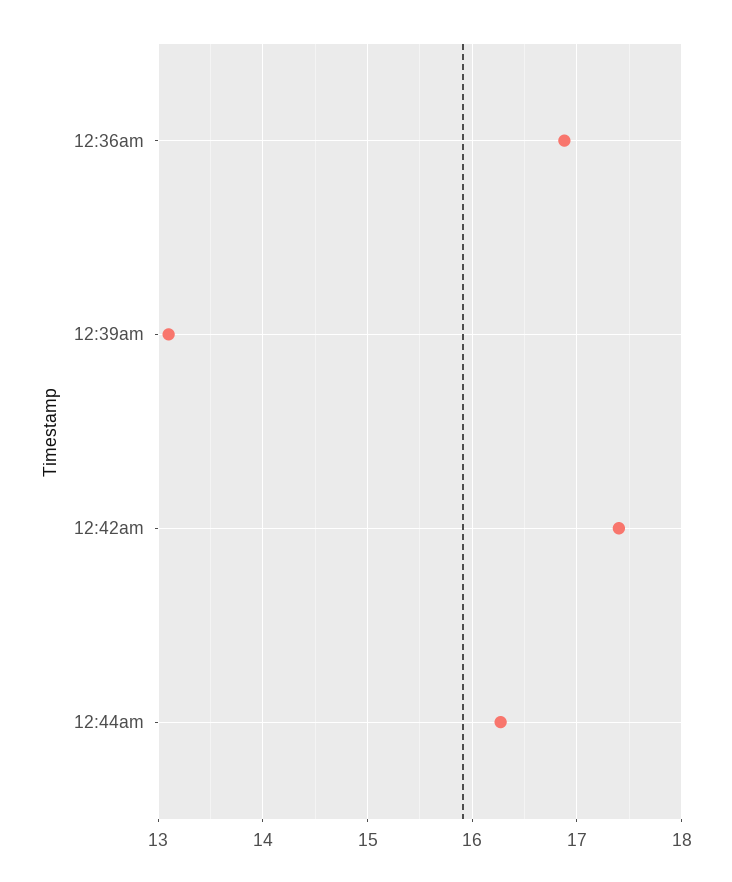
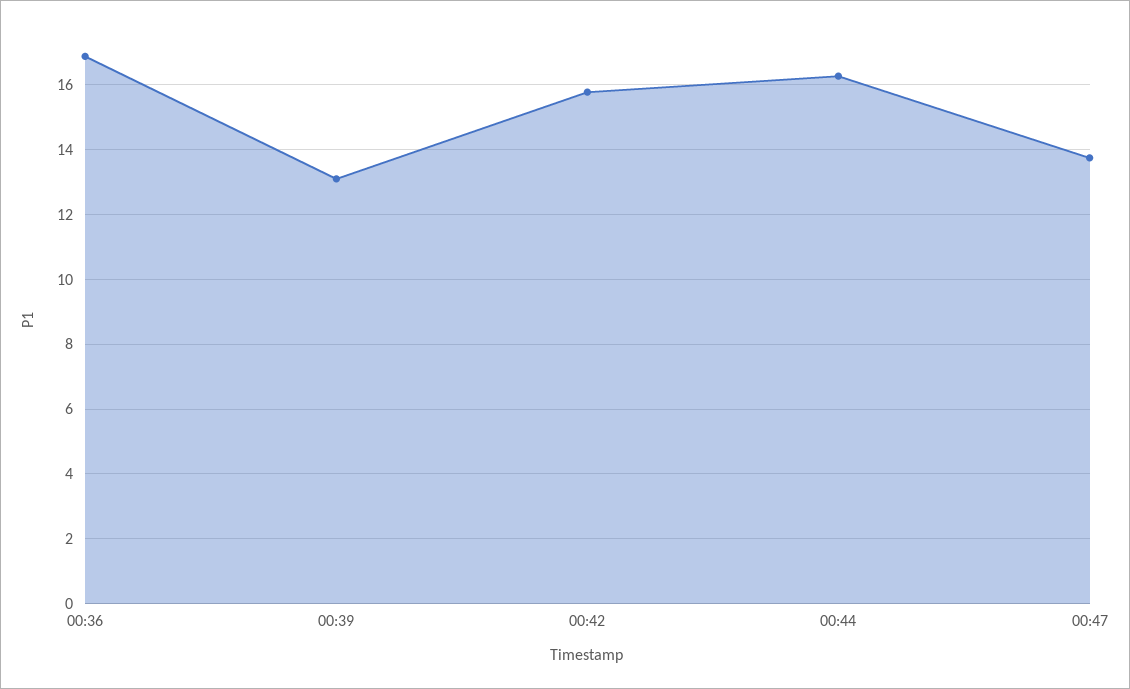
12:42am: 17.4 -> 15.8
00:47: none -> 13.8

